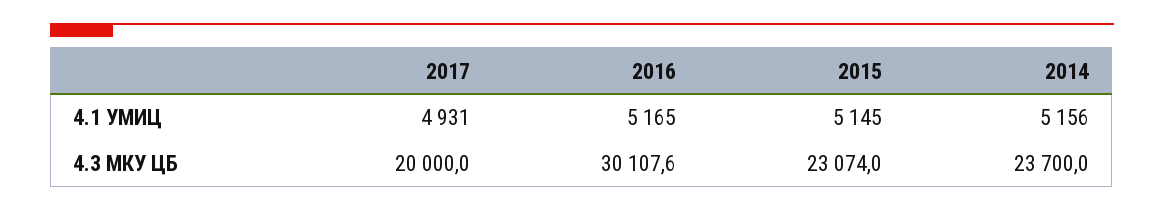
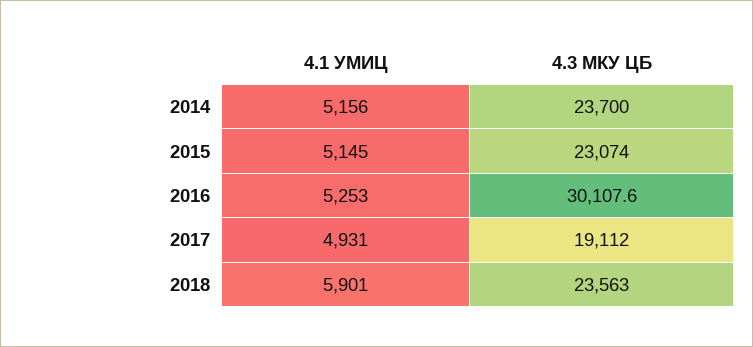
2016, 4.1 УМИЦ: 5165 -> 5253
2017, 4.3 МКУ ЦБ: 20000 -> 19112
2018, 4.1 УМИЦ: none -> 5901
2018, 4.3 МКУ ЦБ: none -> 23563

